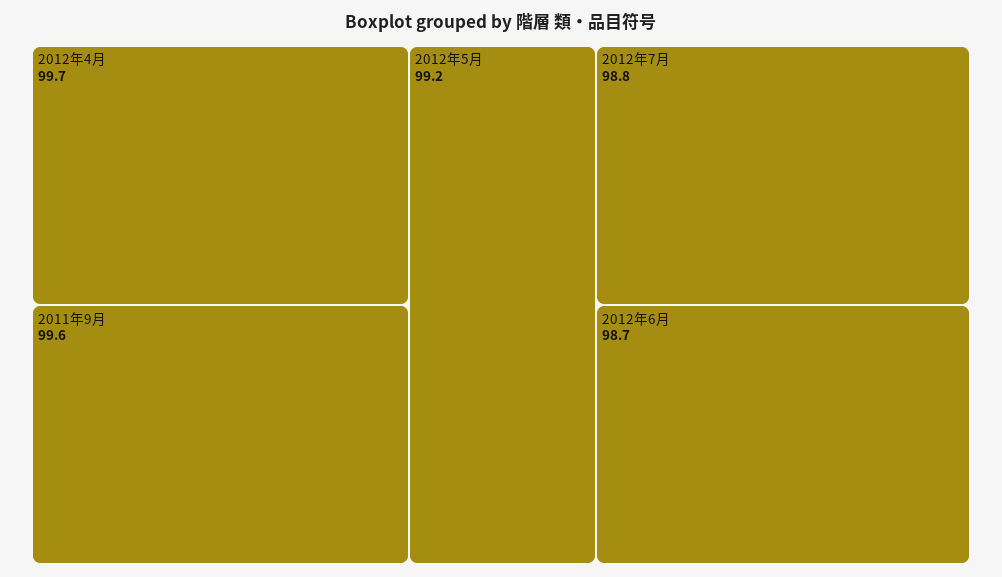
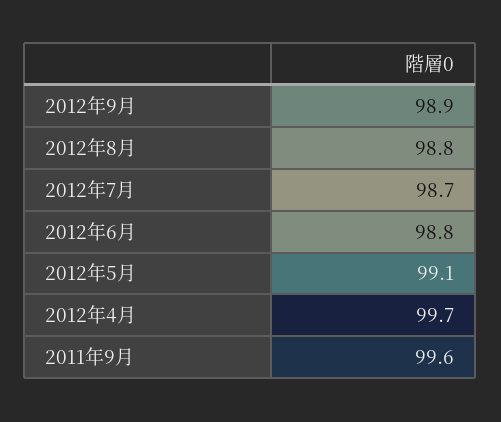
2012年5月: 99.2 -> 99.1
2012年7月: 98.8 -> 98.7
2012年6月: 98.7 -> 98.8
2012年9月: none -> 98.9
2012年8月: none -> 98.8

